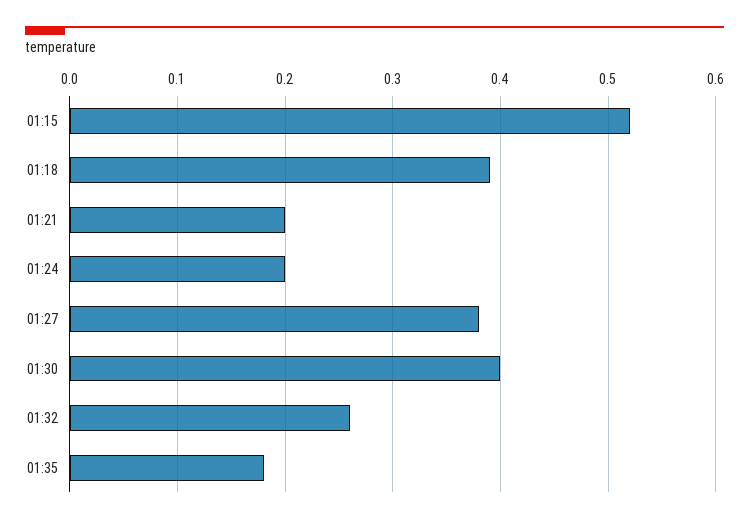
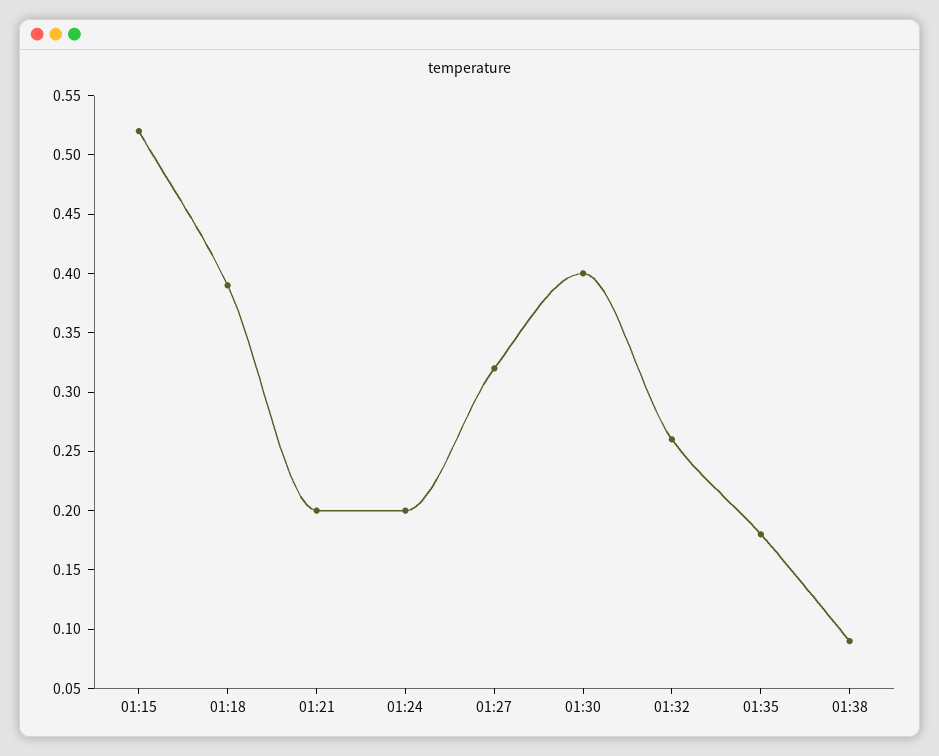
01:27: 0.38 -> 0.32
01:38: none -> 0.09

